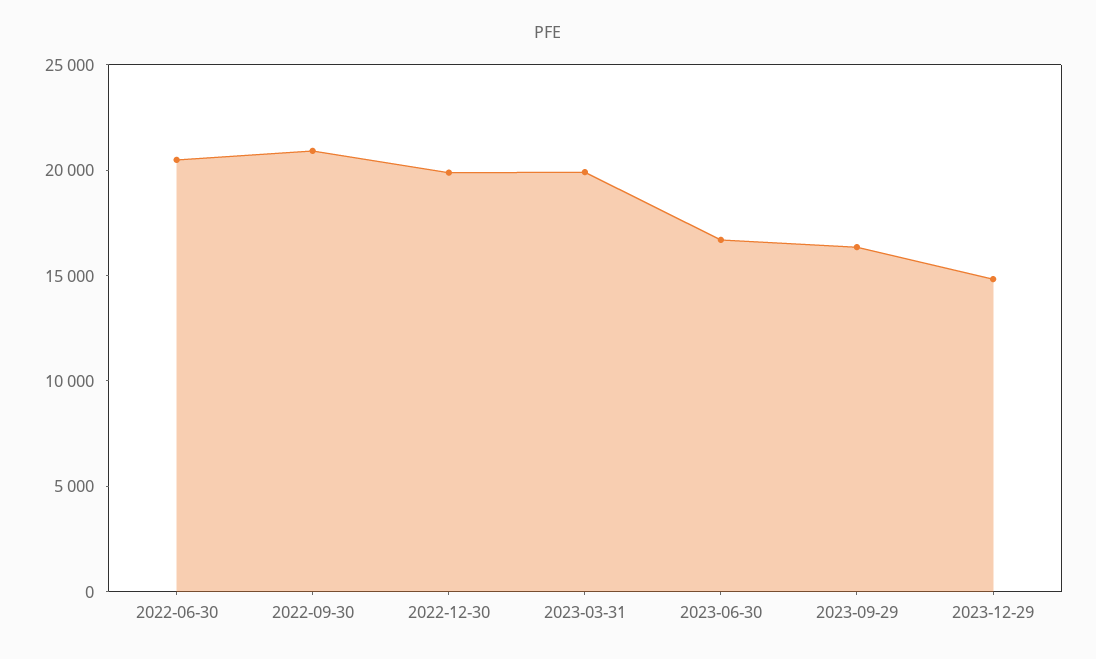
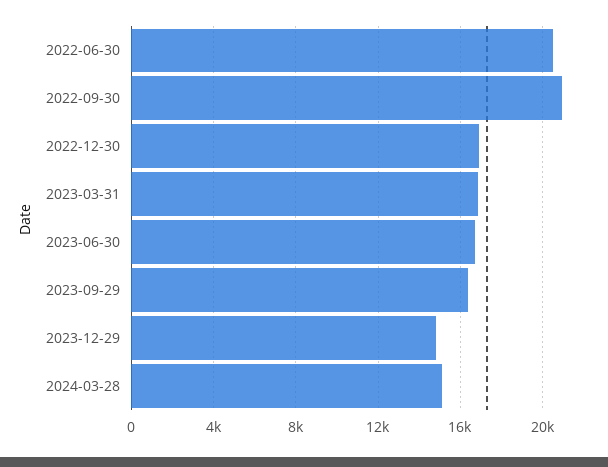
2022-12-30: 20000 -> 17000
2023-03-31: 20000 -> 17000
2024-03-28: none -> 15000

